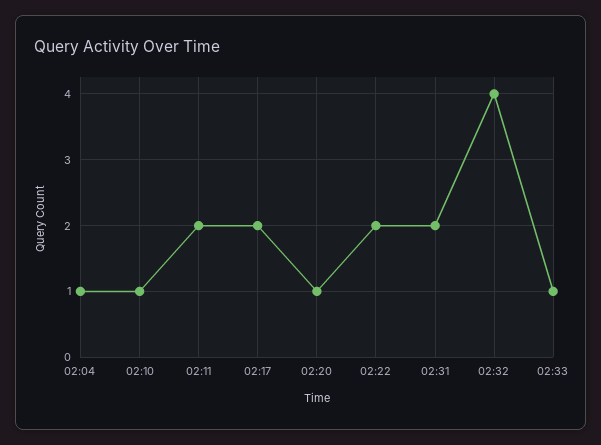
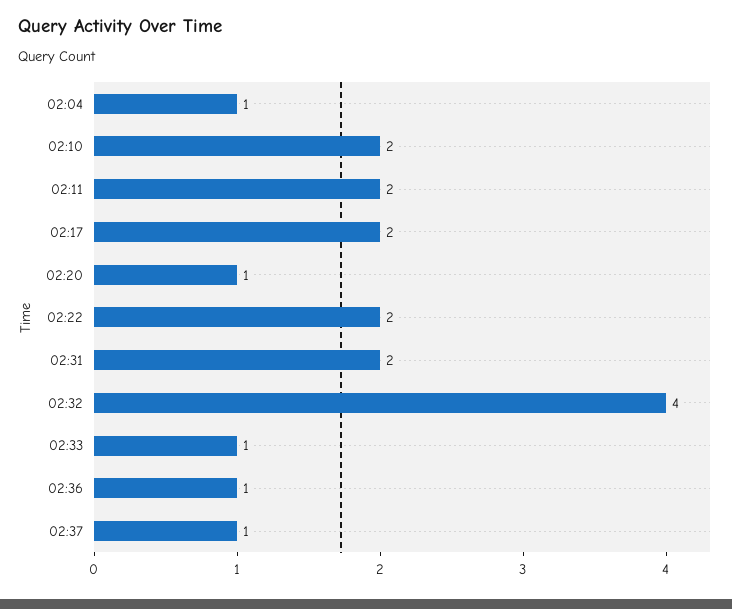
02:10: 1 -> 2
02:36: none -> 1
02:37: none -> 1

